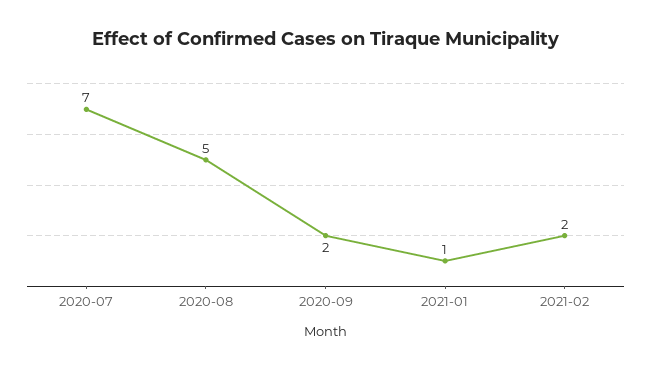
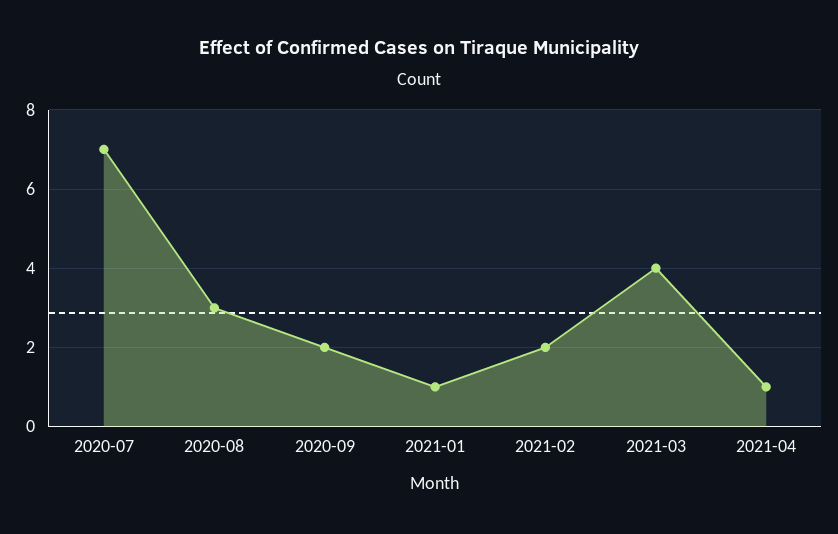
2020-08: 5 -> 3
2021-03: none -> 4
2021-04: none -> 1

